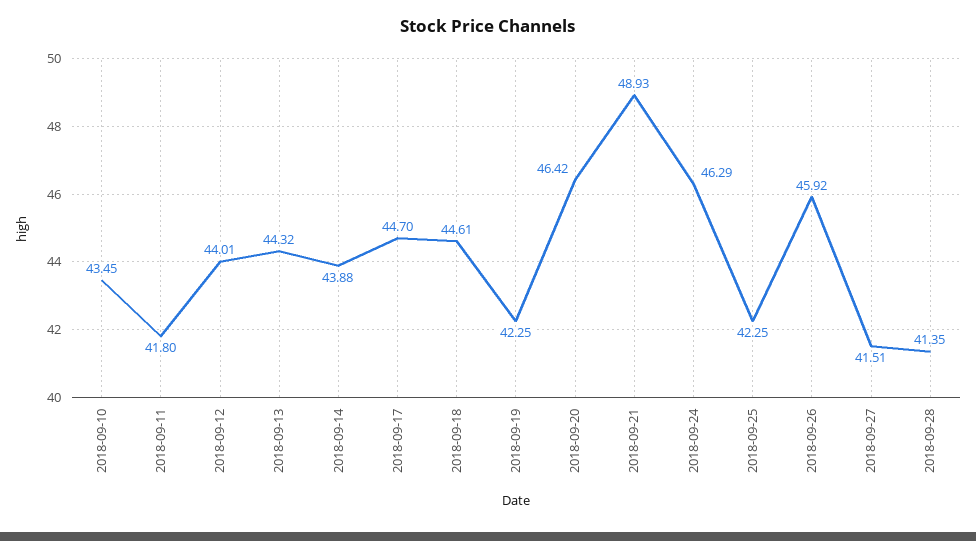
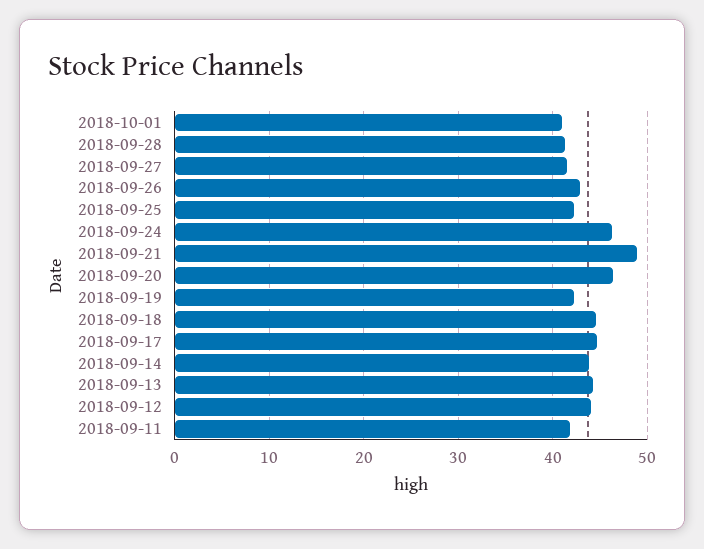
2018-09-10: 43.45 -> none
2018-09-26: 45.92 -> 43
2018-10-01: none -> 41

